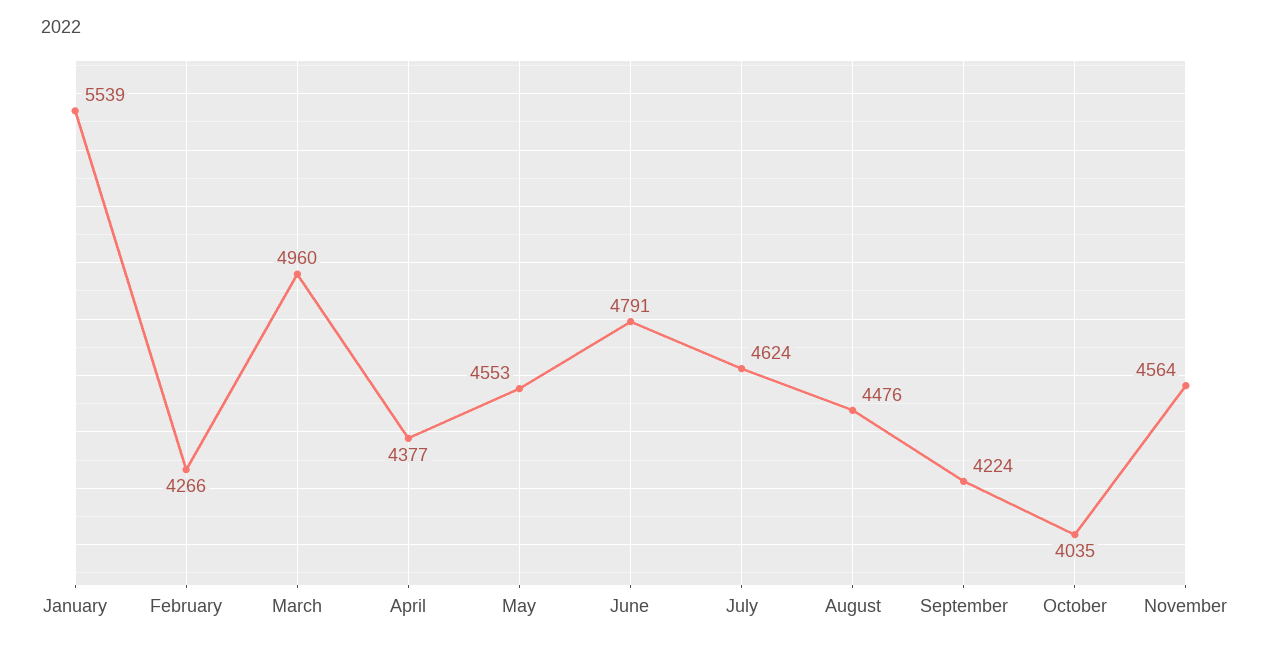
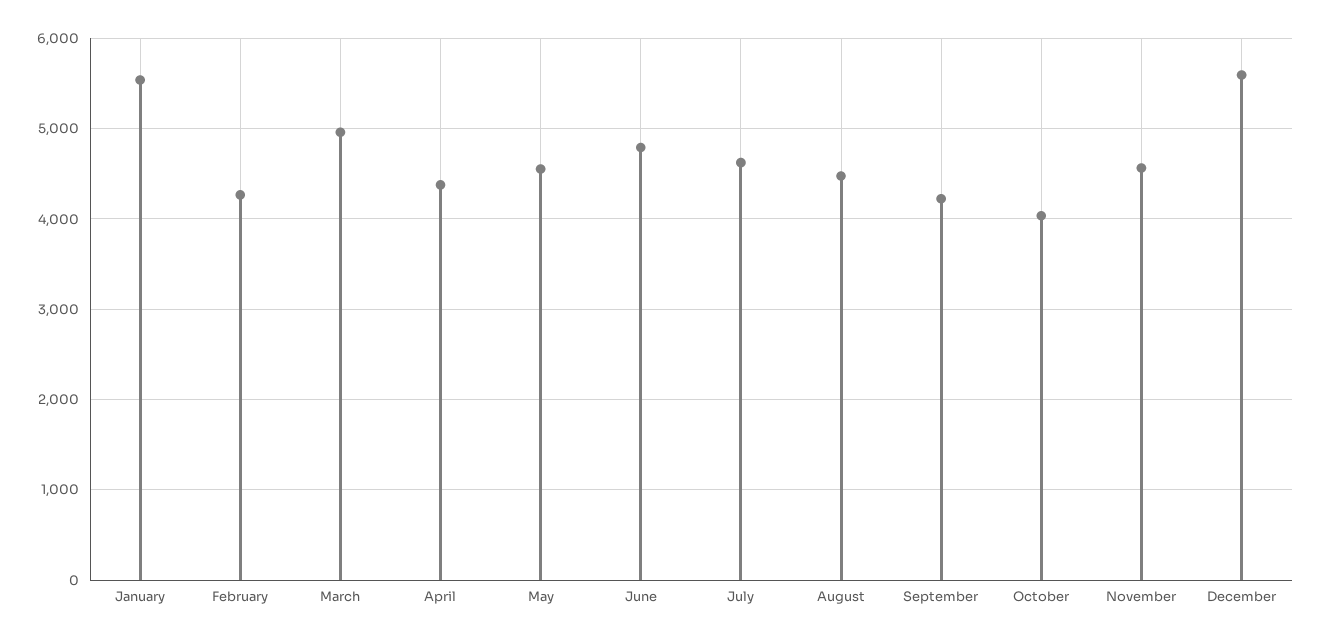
December: none -> 5600

